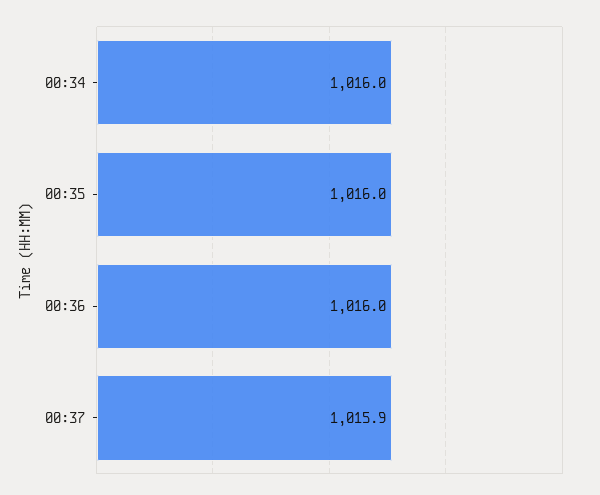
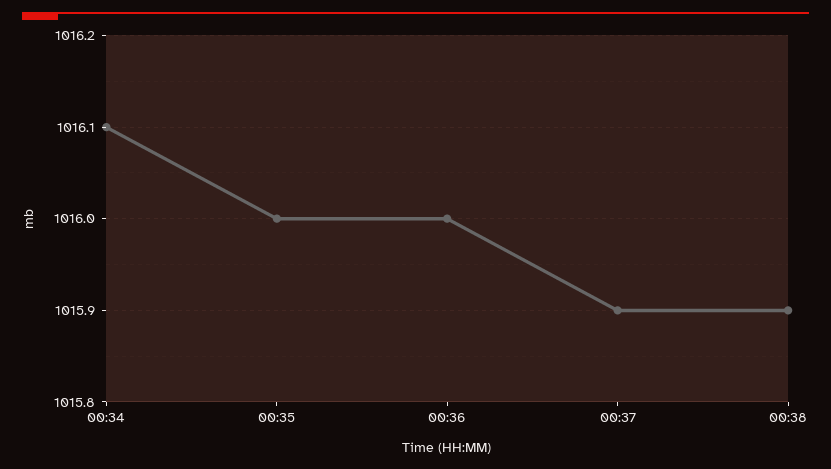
00:34: 1016 -> 1016.1
00:38: none -> 1015.9

